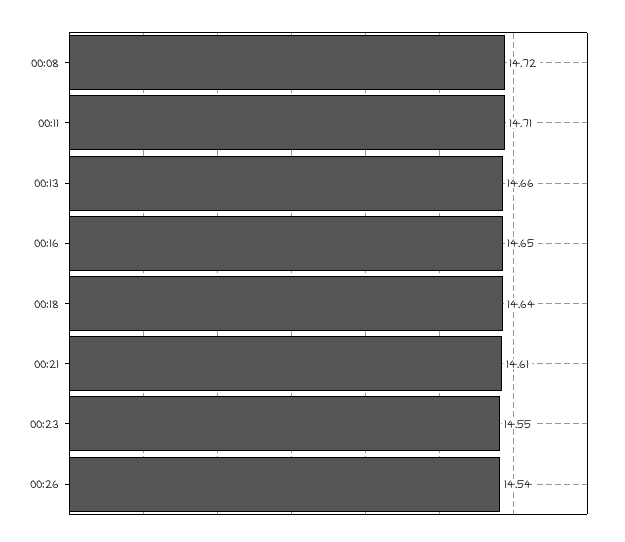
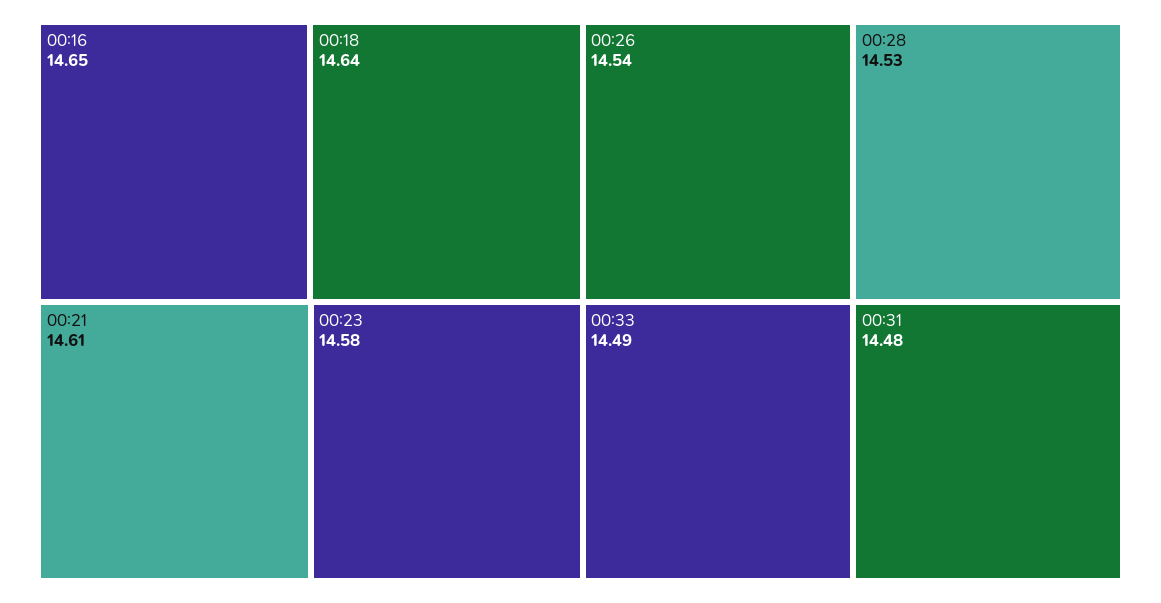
00:08: 14.72 -> none
00:11: 14.71 -> none
00:13: 14.66 -> none
00:23: 14.55 -> 14.58
00:28: none -> 14.53
00:33: none -> 14.49
00:31: none -> 14.48

